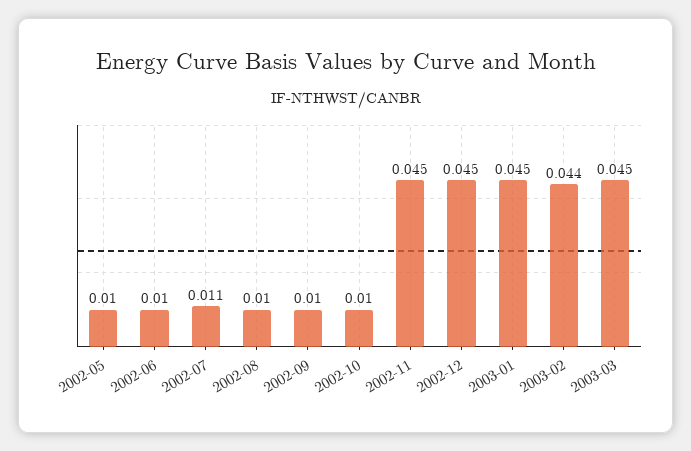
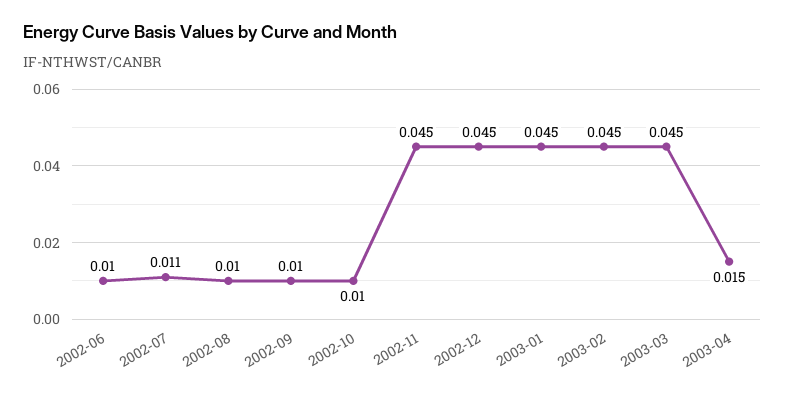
2002-05: 0.01 -> none
2003-02: 0.044 -> 0.045
2003-04: none -> 0.015

